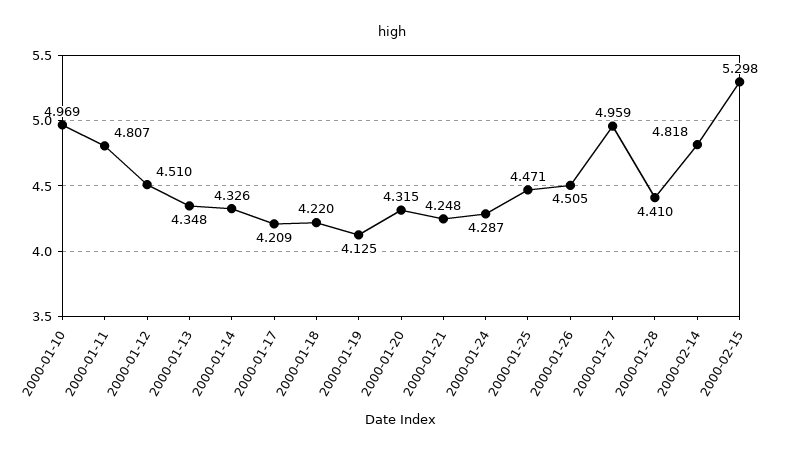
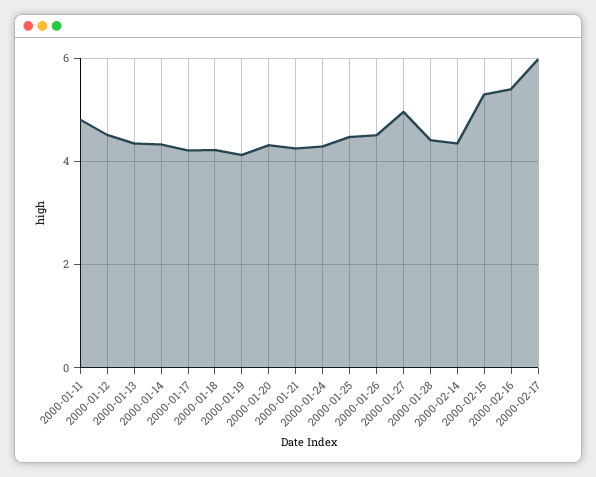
2000-01-10: 4.969 -> none
2000-02-14: 4.818 -> 4.4
2000-02-16: none -> 5.4
2000-02-17: none -> 6

